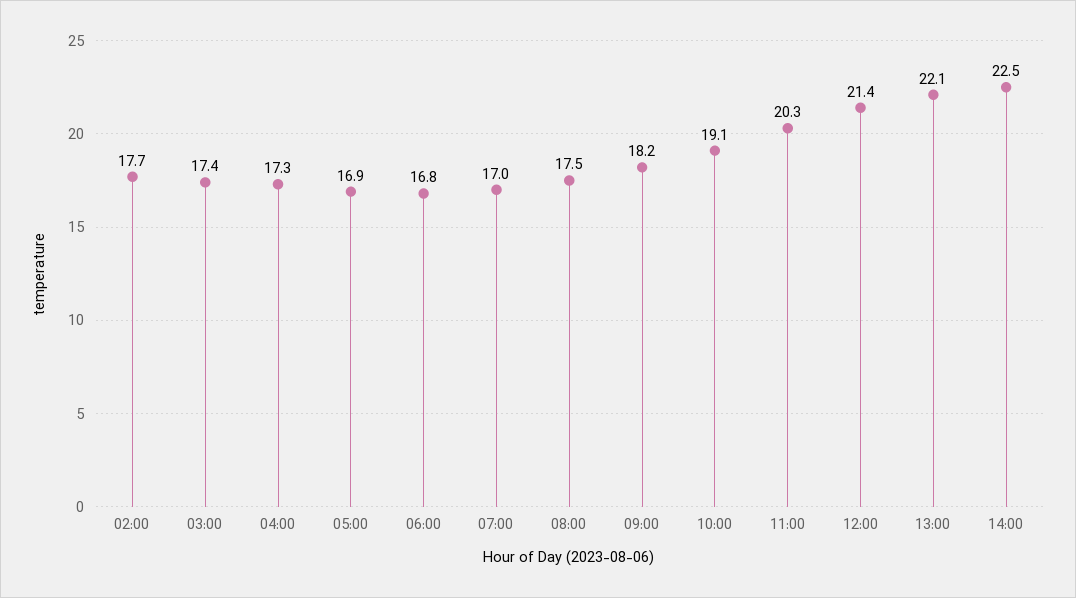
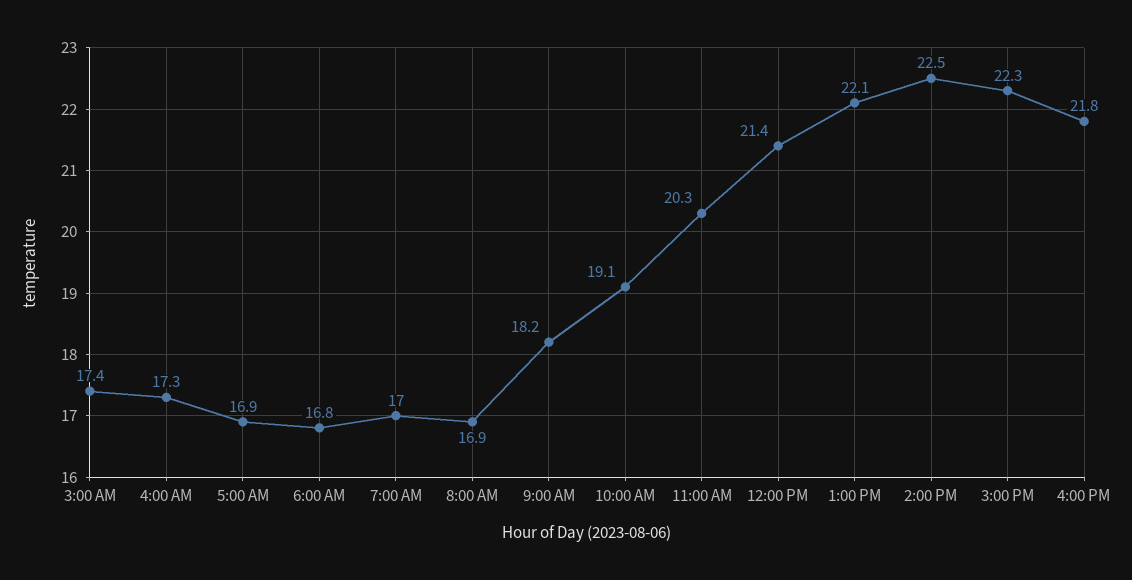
02:00: 17.7 -> none
08:00: 17.5 -> 16.9
3:00 PM: none -> 22.3
4:00 PM: none -> 21.8

